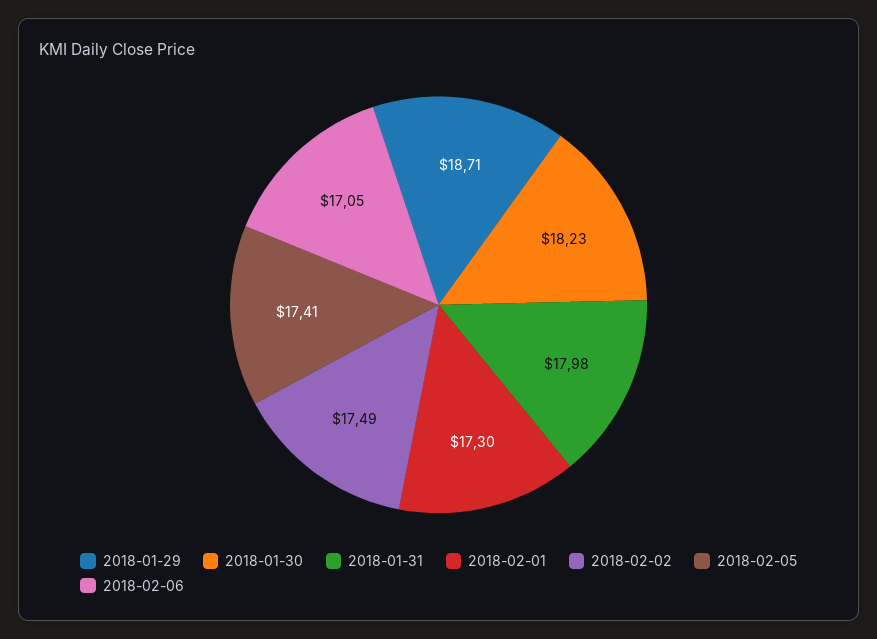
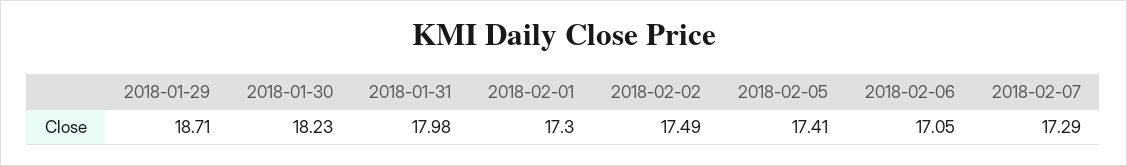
2018-02-07: none -> 17.29

